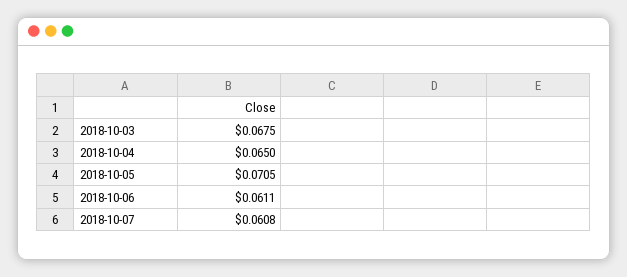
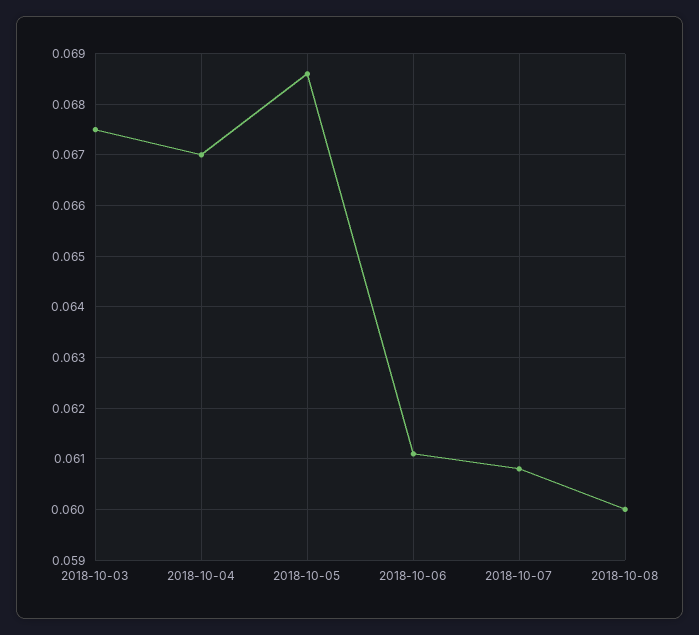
2018-10-04: 0.065 -> 0.067
2018-10-05: 0.0705 -> 0.0685
2018-10-08: none -> 0.06

